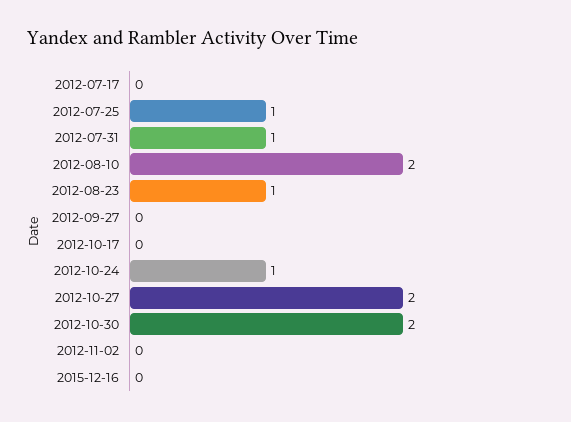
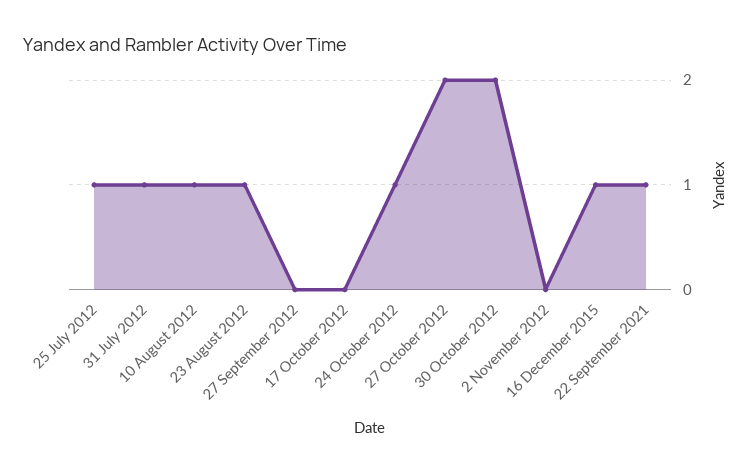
2012-07-17: 0 -> none
2012-08-10: 2 -> 1
2015-12-16: 0 -> 1
22 September 2021: none -> 1

